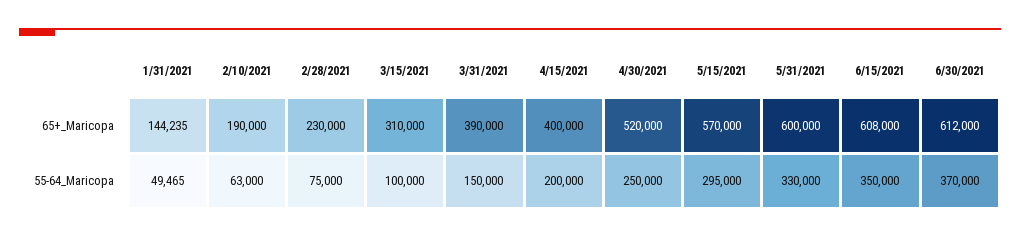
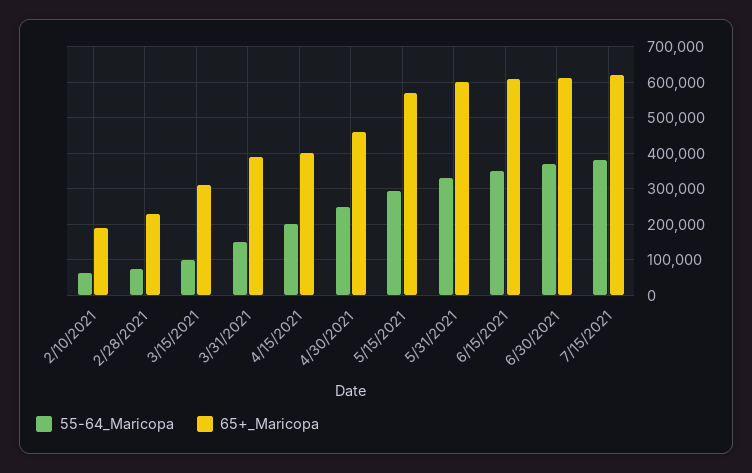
65+_Maricopa, 1/31/2021: 144235 -> none
65+_Maricopa, 4/30/2021: 520000 -> 460000
55-64_Maricopa, 1/31/2021: 49465 -> none
55-64_Maricopa, 7/15/2021: none -> 380000
65+_Maricopa, 7/15/2021: none -> 620000

